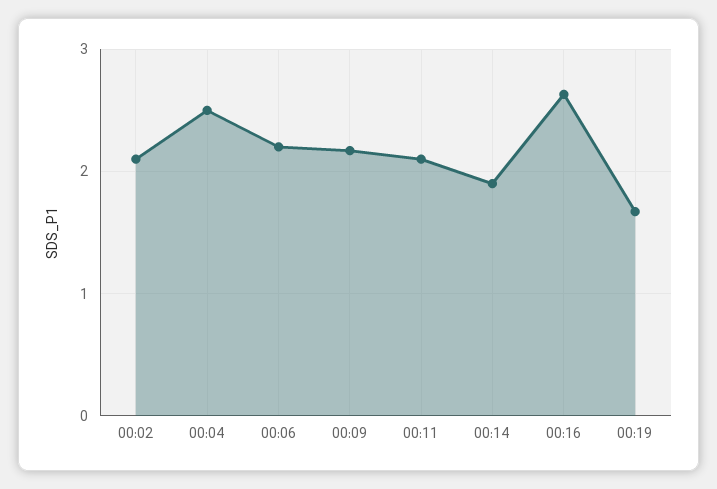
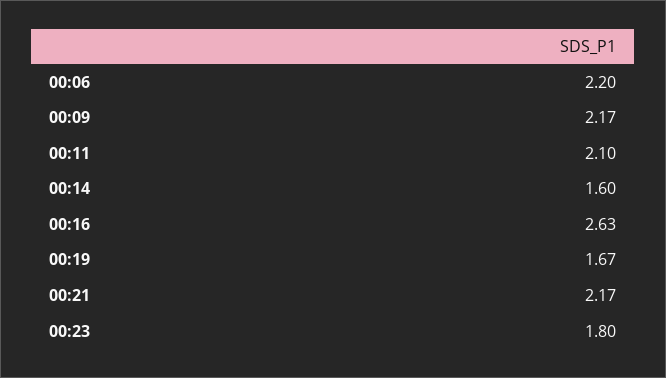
00:02: 2.1 -> none
00:04: 2.5 -> none
00:14: 1.9 -> 1.6
00:21: none -> 2.17
00:23: none -> 1.8

